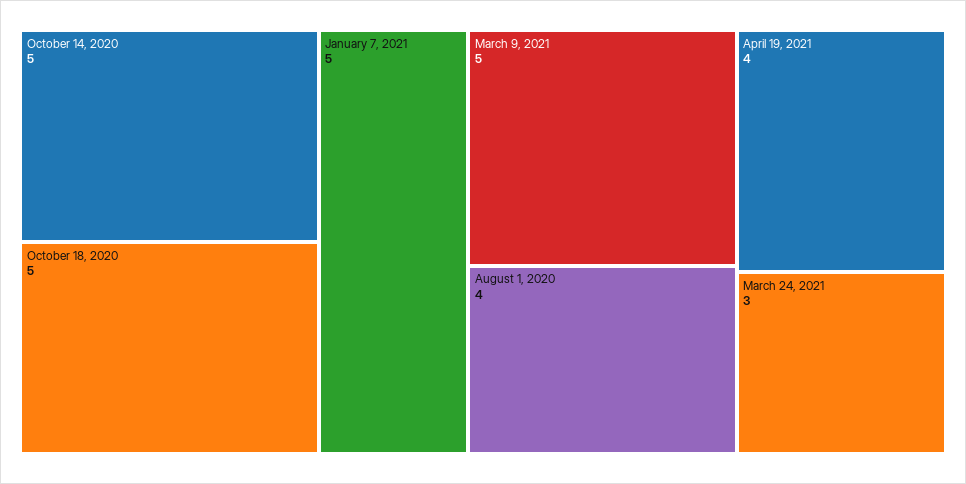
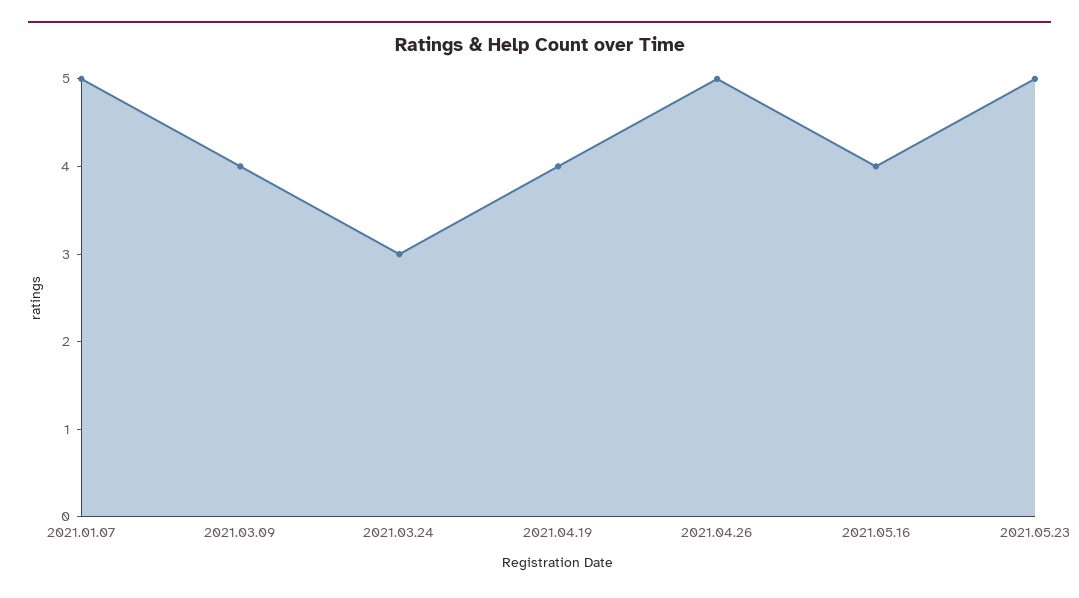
October 14, 2020: 5 -> none
October 18, 2020: 5 -> none
March 9, 2021: 5 -> 4
August 1, 2020: 4 -> none
2021.04.26: none -> 5
2021.05.16: none -> 4
2021.05.23: none -> 5

